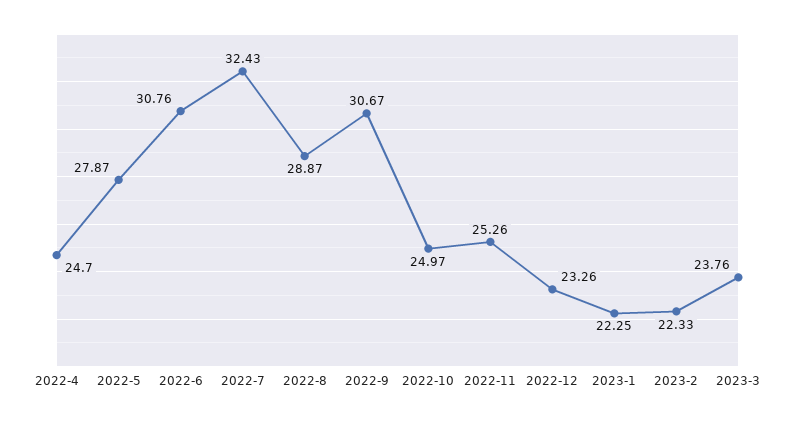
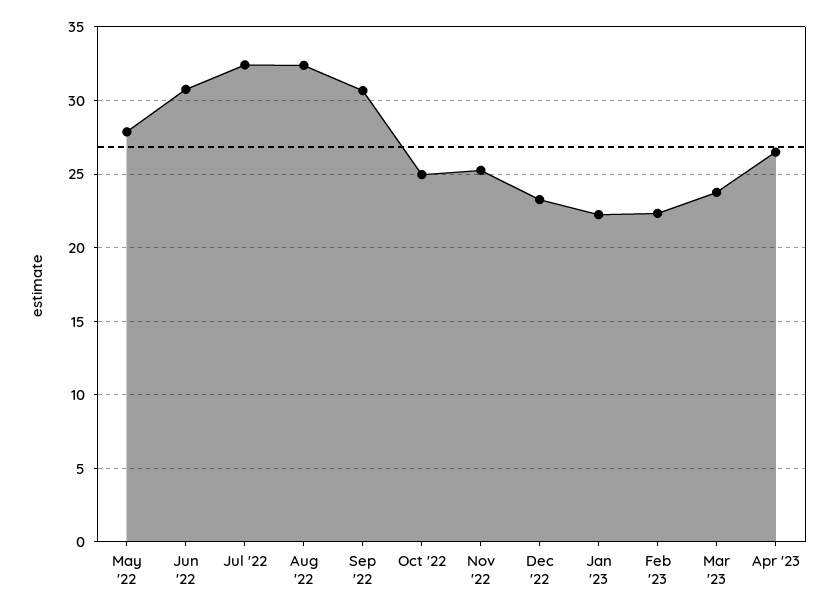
2022-4: 24.7 -> none
2022-8: 28.87 -> 32.5
Apr '23: none -> 26.5

